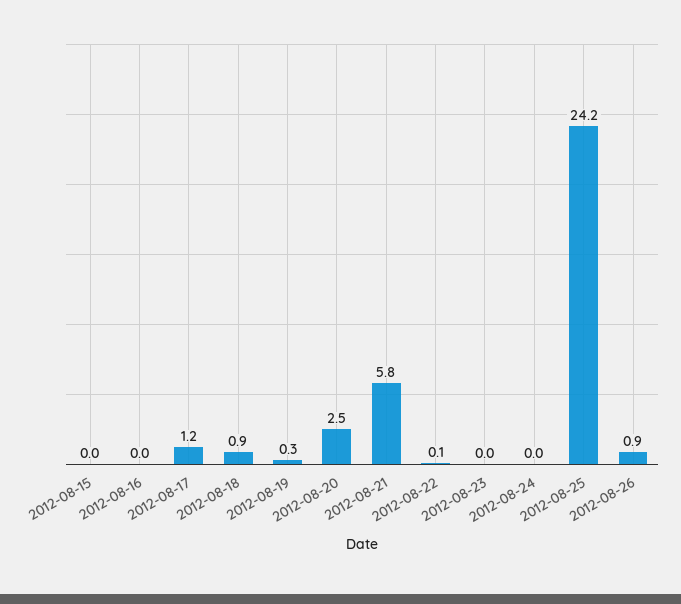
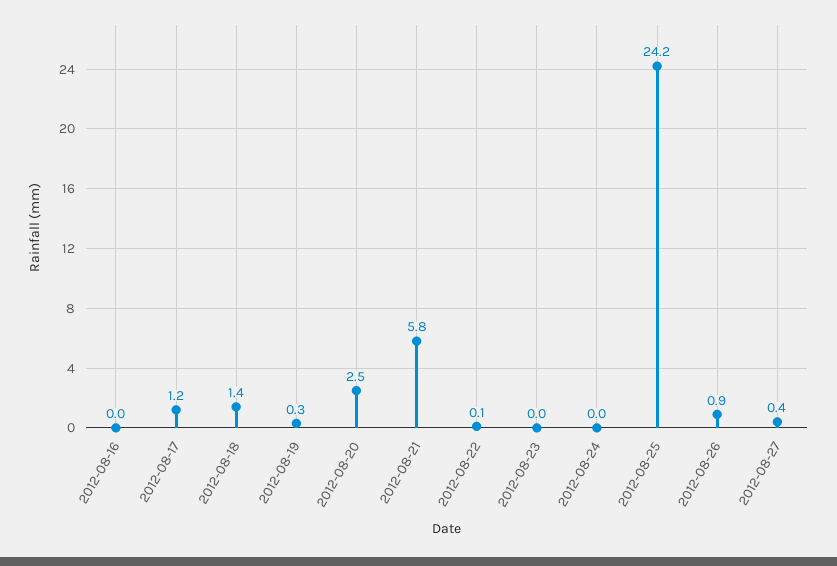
2012-08-15: 0 -> none
2012-08-18: 0.9 -> 1.4
2012-08-27: none -> 0.4

